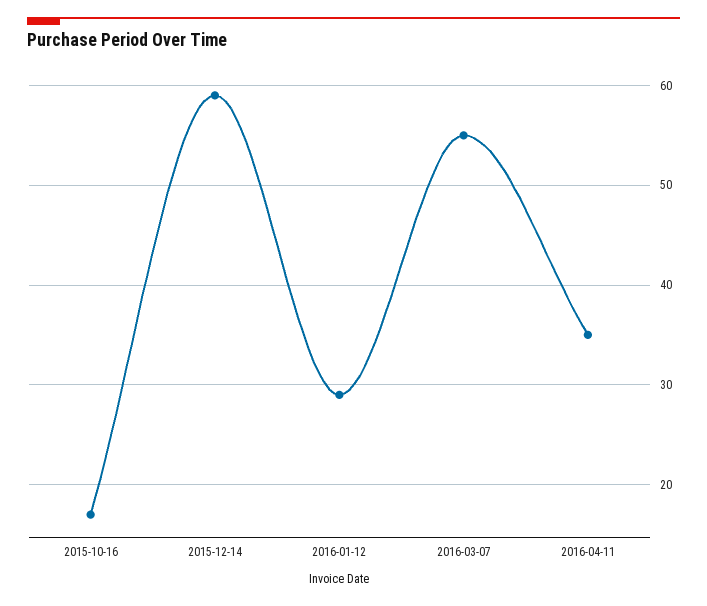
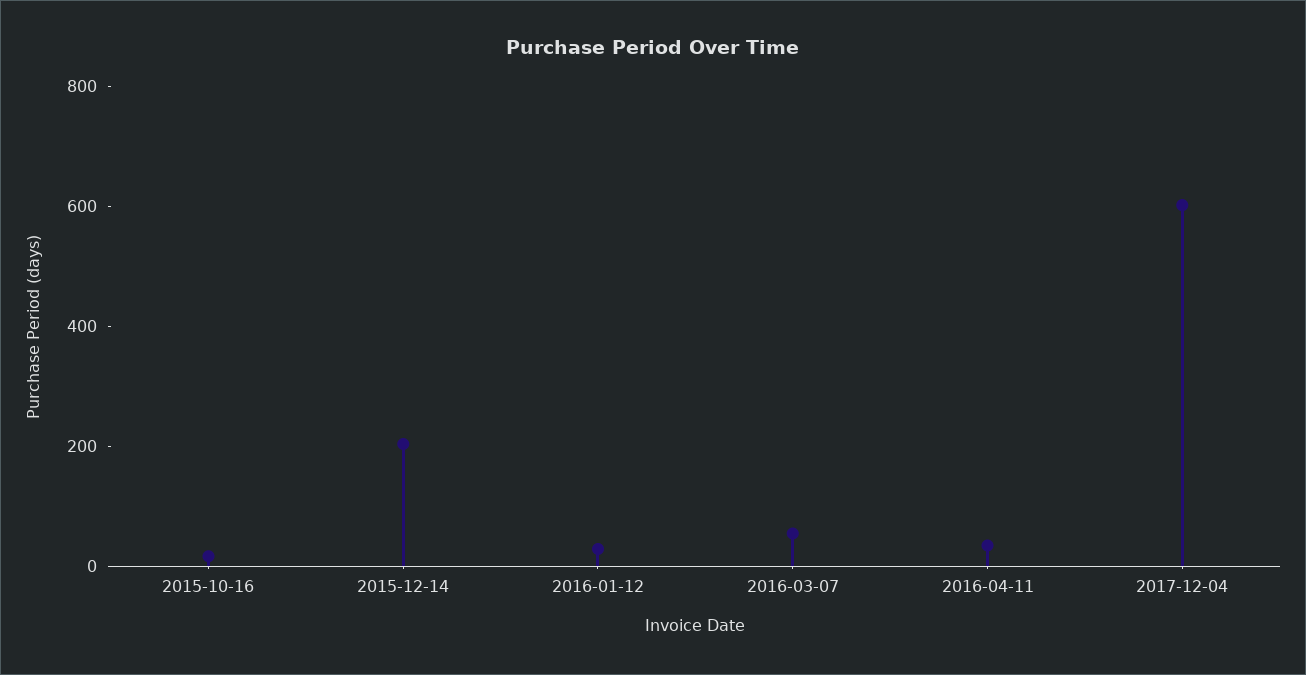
2015-12-14: 59 -> 200
2017-12-04: none -> 600

